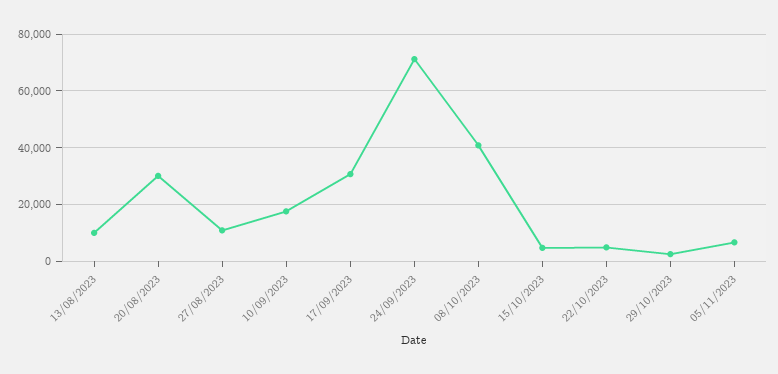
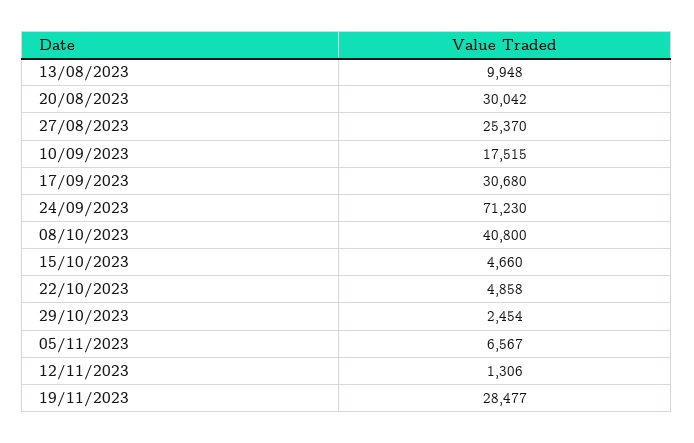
27/08/2023: 10000 -> 25370
12/11/2023: none -> 1306
19/11/2023: none -> 28477

